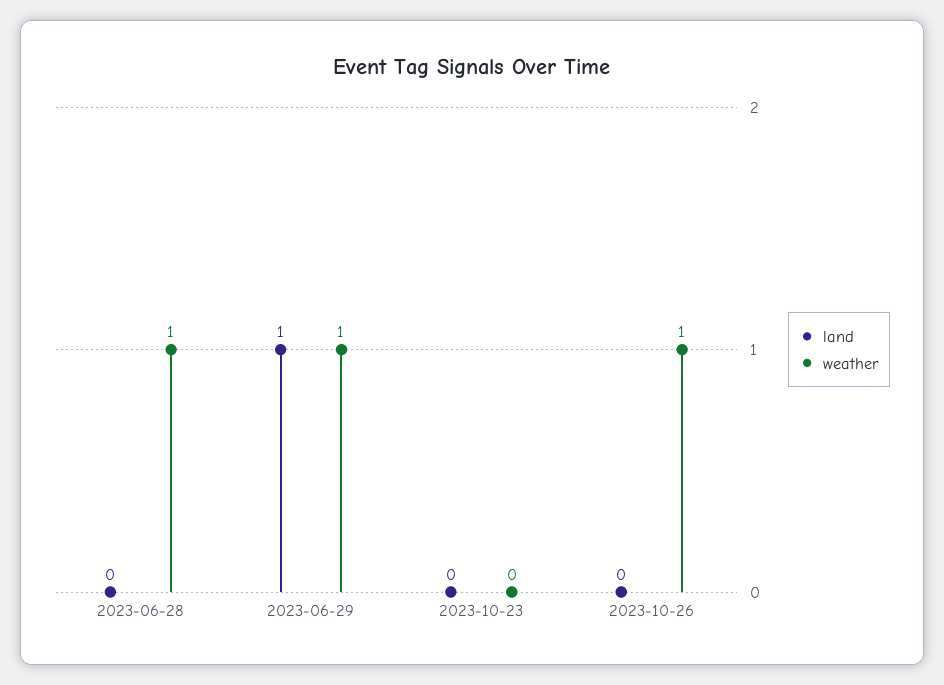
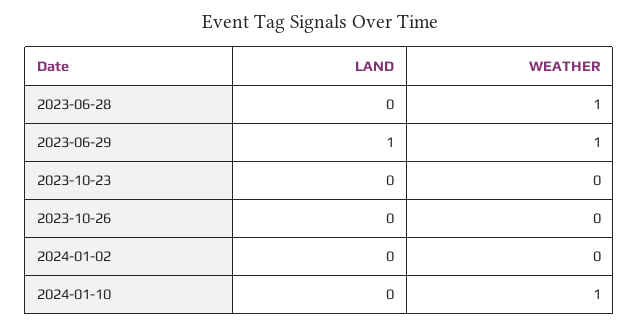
weather, 2023-10-26: 1 -> 0
land, 2024-01-02: none -> 0
weather, 2024-01-02: none -> 0
land, 2024-01-10: none -> 0
weather, 2024-01-10: none -> 1

